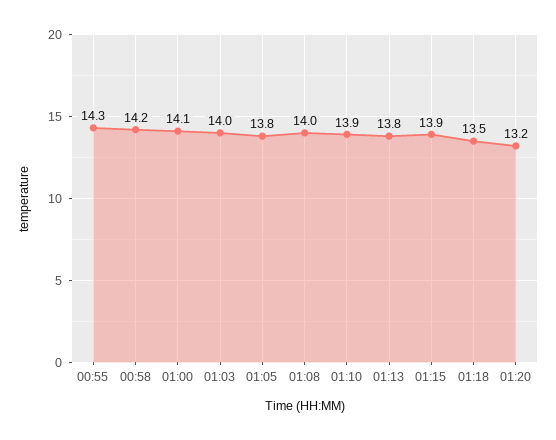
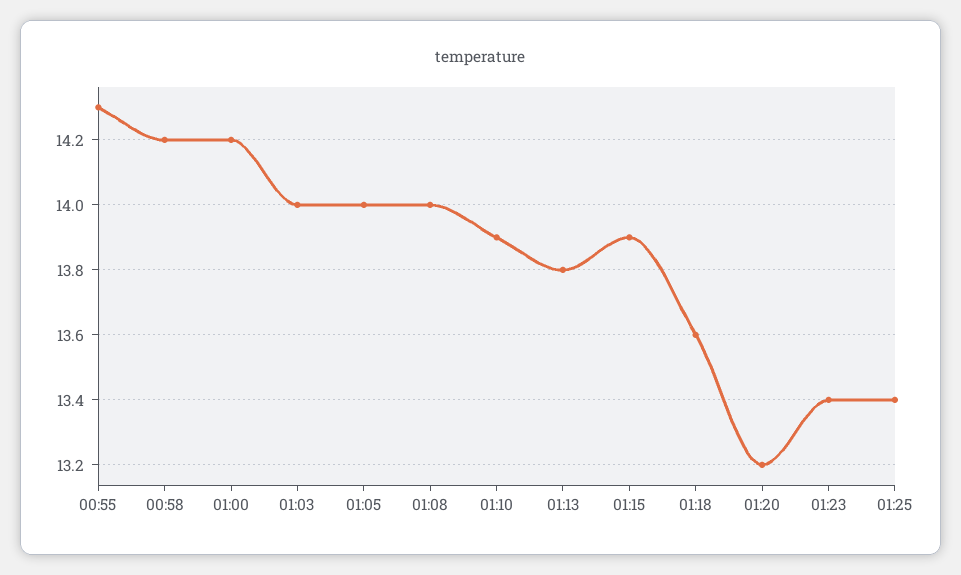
01:00: 14.1 -> 14.2
01:05: 13.8 -> 14
01:18: 13.5 -> 13.6
01:23: none -> 13.4
01:25: none -> 13.4

